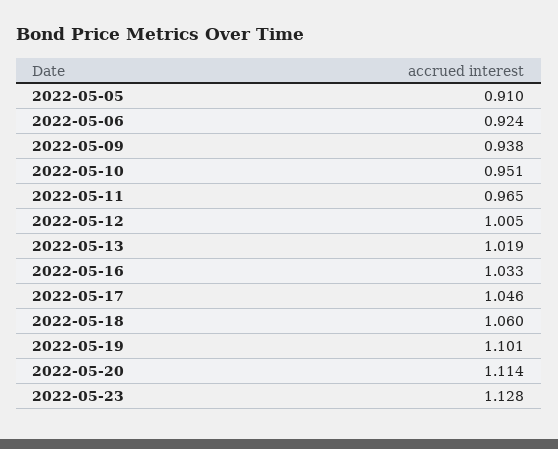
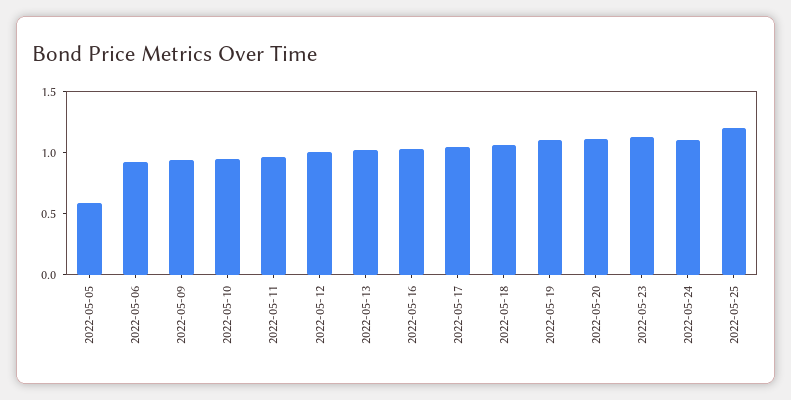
2022-05-05: 0.91 -> 0.6
2022-05-24: none -> 1.1
2022-05-25: none -> 1.2

